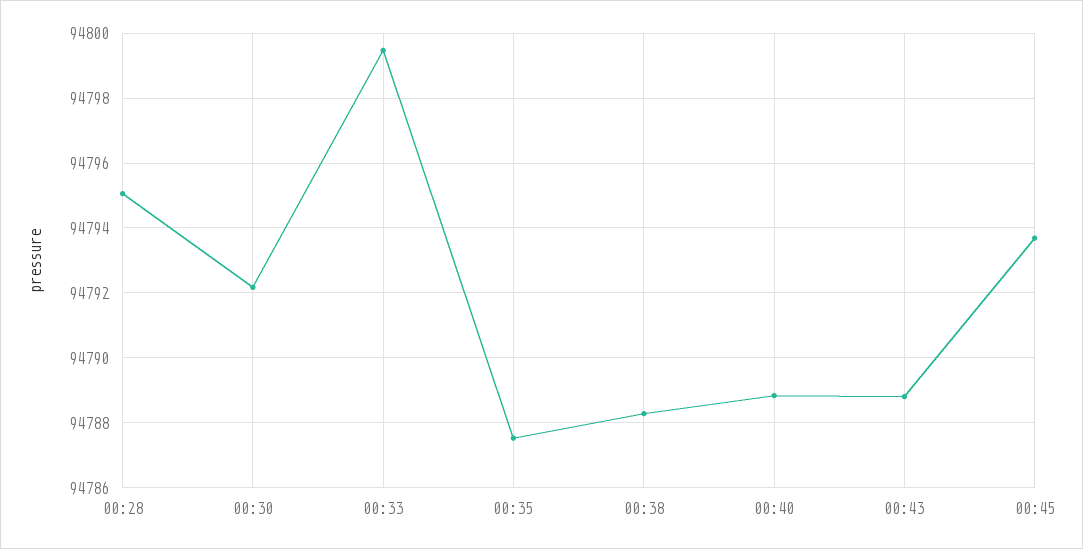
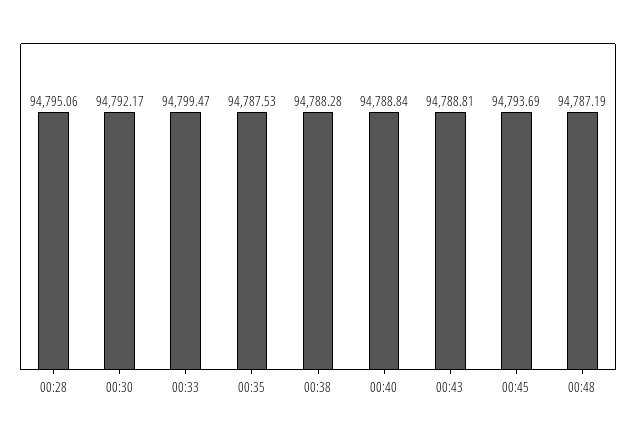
00:48: none -> 94787.19

